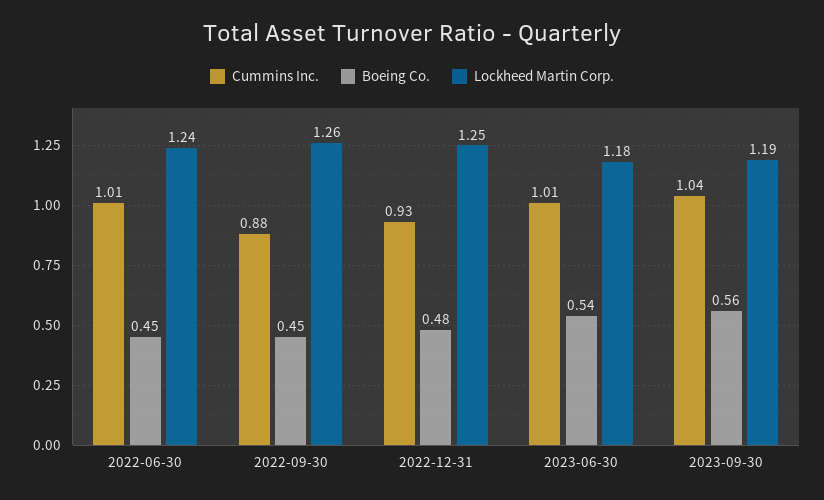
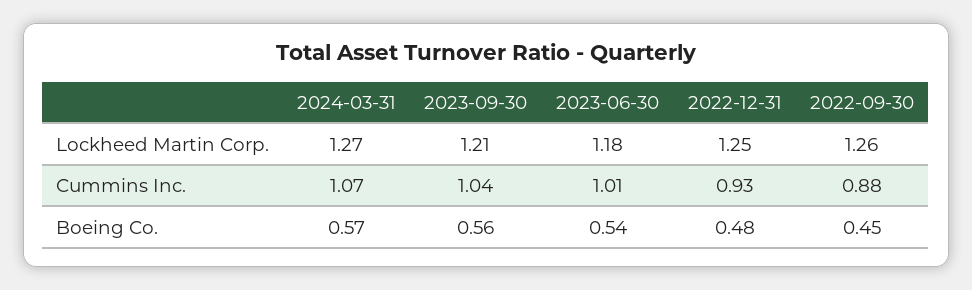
Cummins Inc., 2022-06-30: 1.01 -> none
Boeing Co., 2022-06-30: 0.45 -> none
Lockheed Martin Corp., 2022-06-30: 1.24 -> none
Lockheed Martin Corp., 2023-09-30: 1.19 -> 1.21
Lockheed Martin Corp., 2024-03-31: none -> 1.27
Cummins Inc., 2024-03-31: none -> 1.07
Boeing Co., 2024-03-31: none -> 0.57

